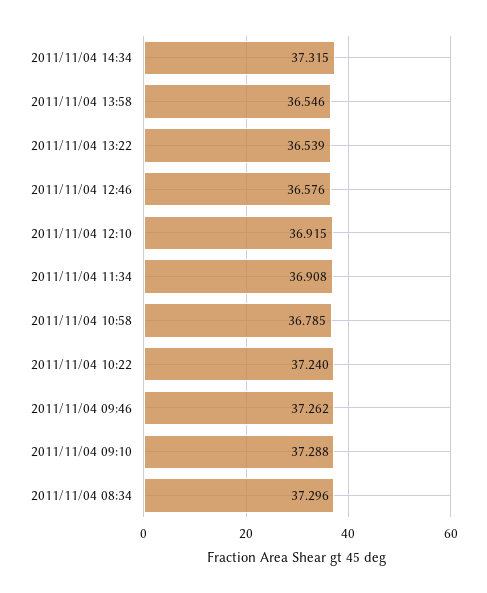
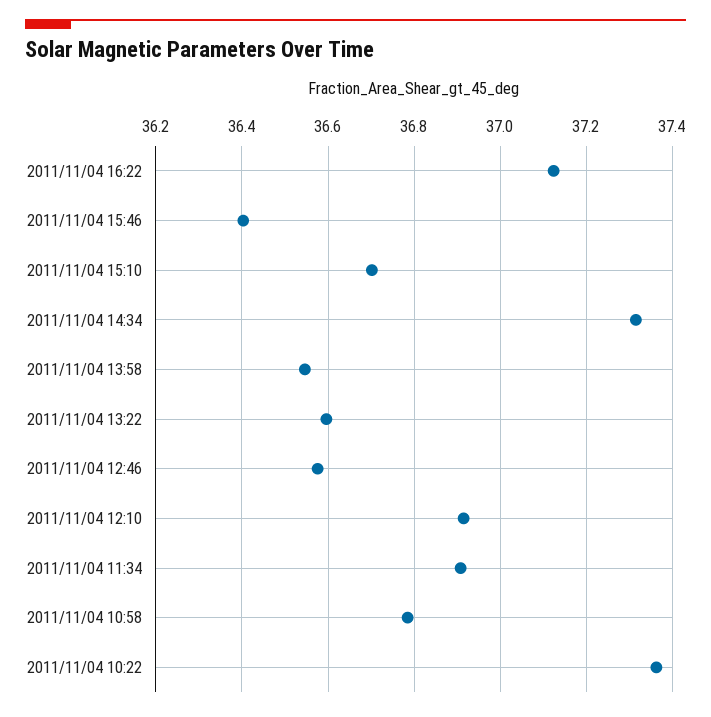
2011/11/04 13:22: 36.539 -> 36.6
2011/11/04 10:22: 37.24 -> 37.36
2011/11/04 09:46: 37.262 -> none
2011/11/04 09:10: 37.288 -> none
2011/11/04 08:34: 37.296 -> none
2011/11/04 16:22: none -> 37.12
2011/11/04 15:46: none -> 36.4
2011/11/04 15:10: none -> 36.7

